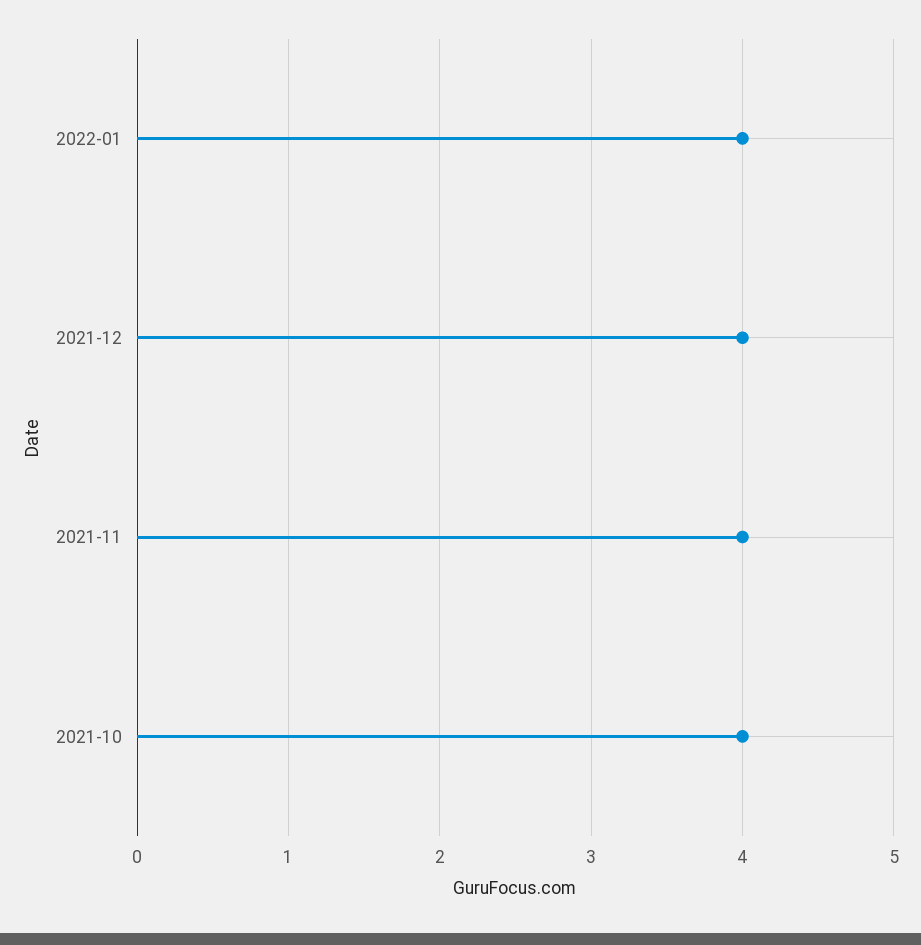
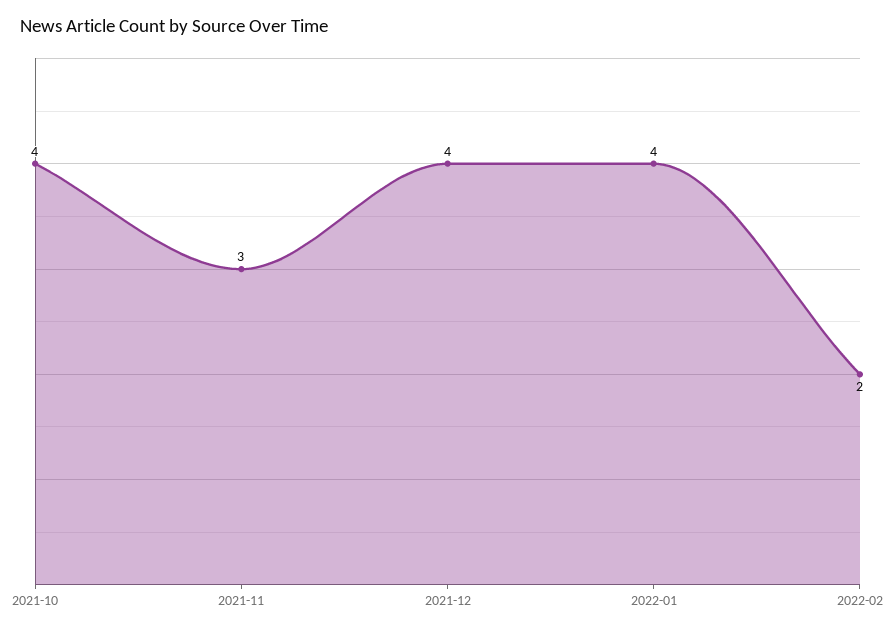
2021-11: 4 -> 3
2022-02: none -> 2

